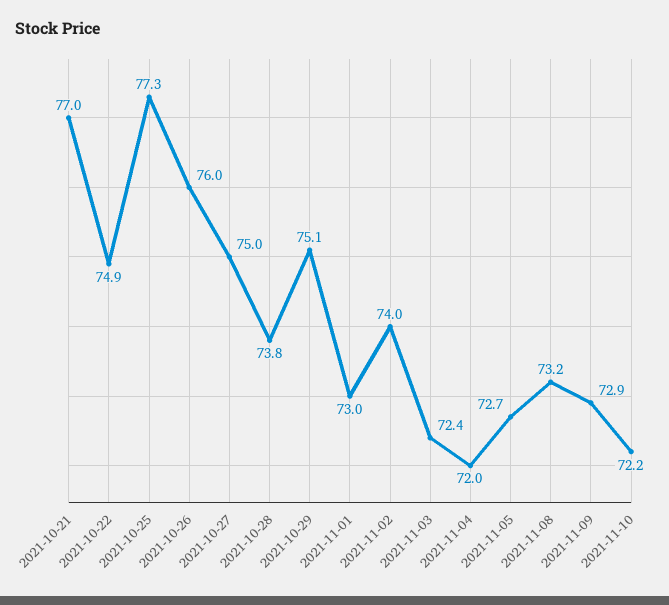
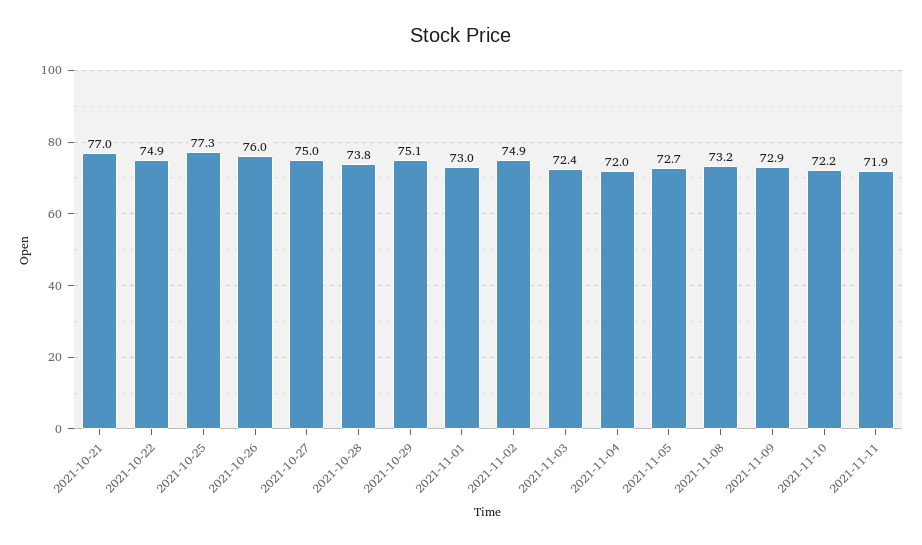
2021-11-02: 74 -> 74.9
2021-11-11: none -> 71.9

